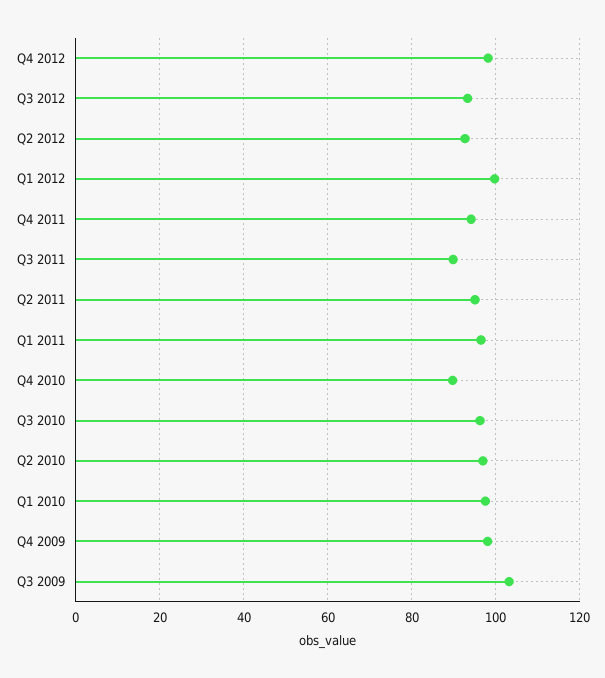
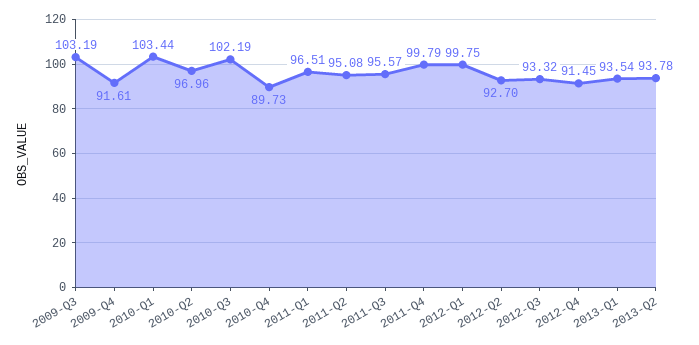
Q4 2012: 98 -> 91.45
Q4 2011: 94 -> 99.79
Q3 2011: 90 -> 95.57
Q3 2010: 96 -> 102.19
Q1 2010: 98 -> 103.44
Q4 2009: 98 -> 91.61
2013-Q1: none -> 93.54
2013-Q2: none -> 93.78

